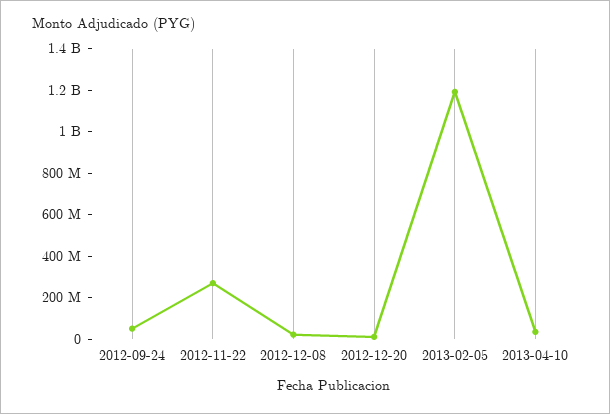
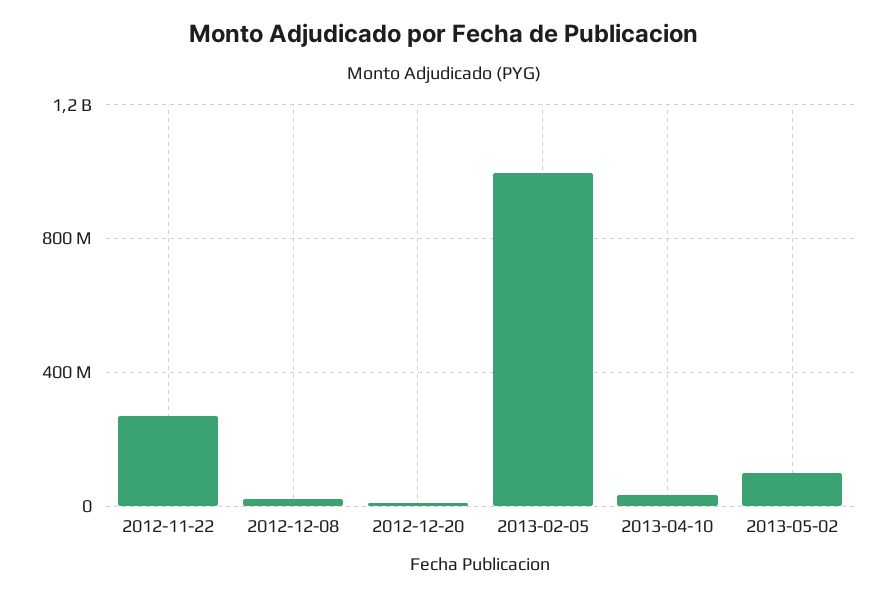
2012-09-24: 50000000 -> none
2013-02-05: 1200000000 -> 1000000000
2013-05-02: none -> 100000000

